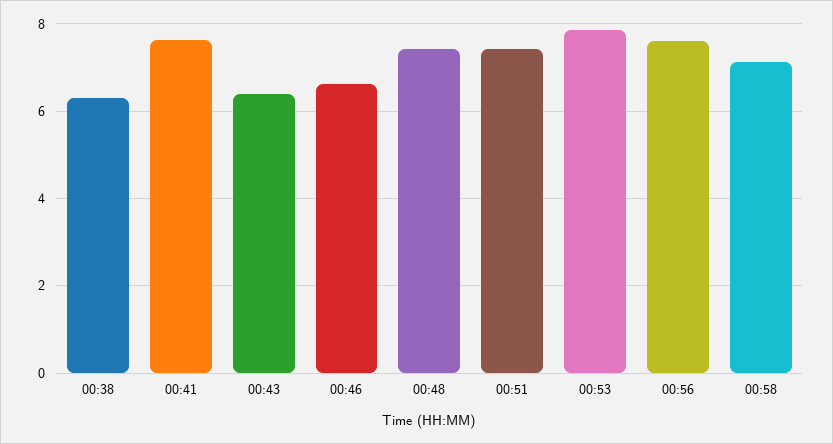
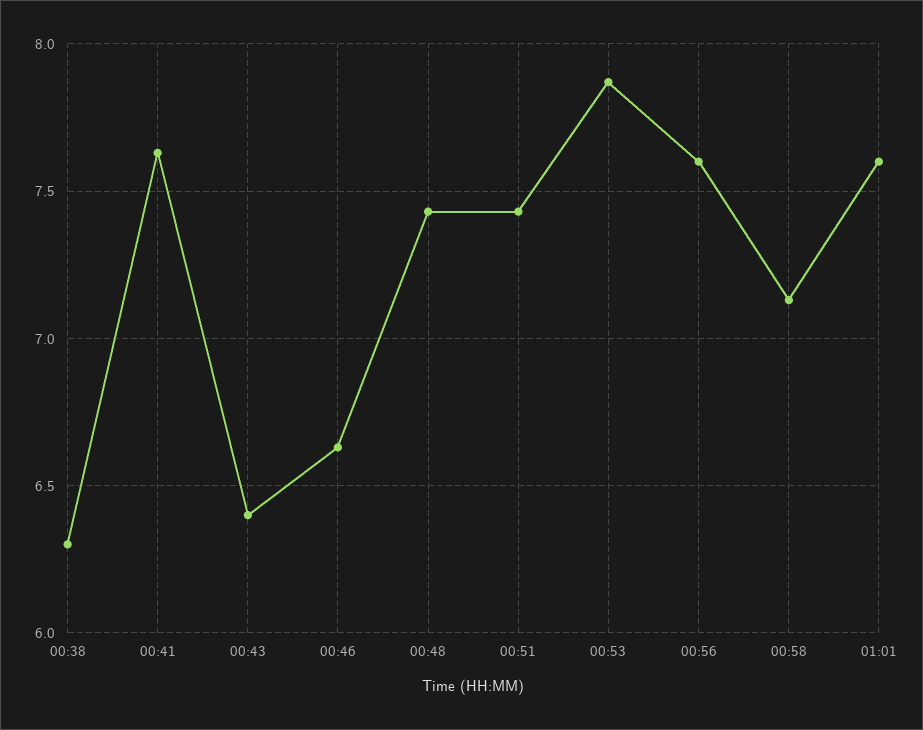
01:01: none -> 7.6

